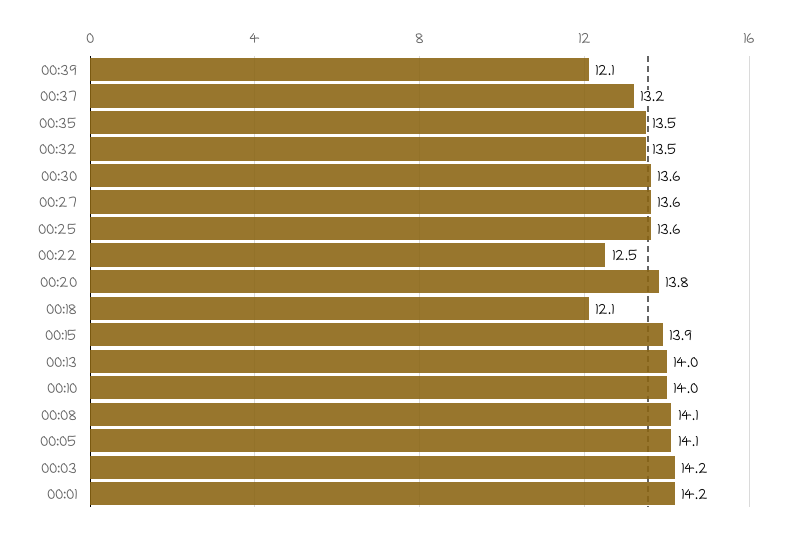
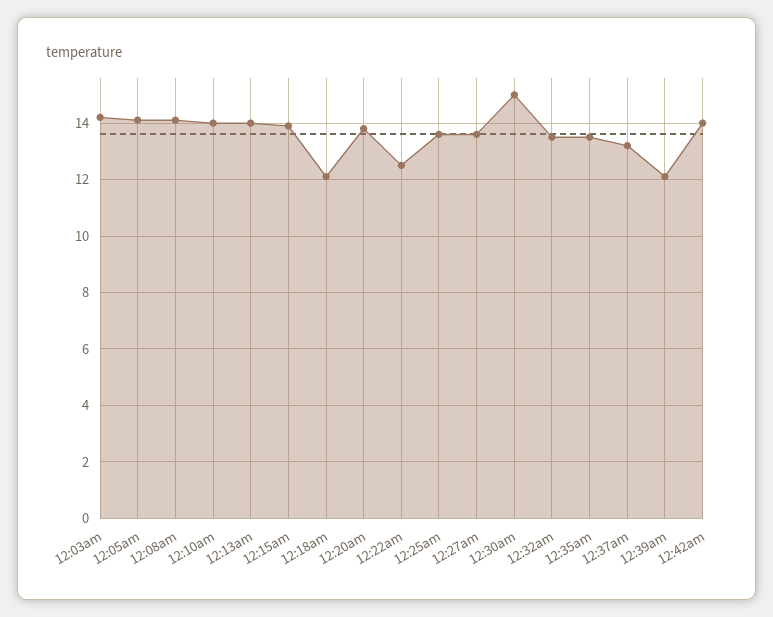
00:30: 13.6 -> 15
00:01: 14.2 -> none
12:42am: none -> 14

